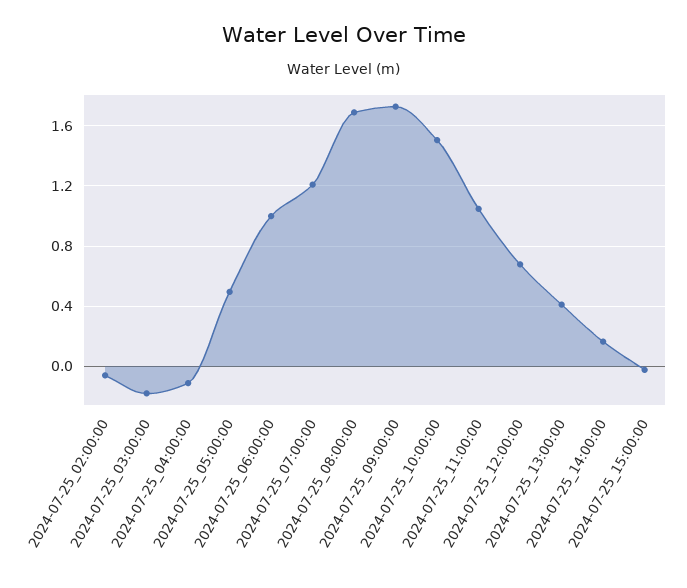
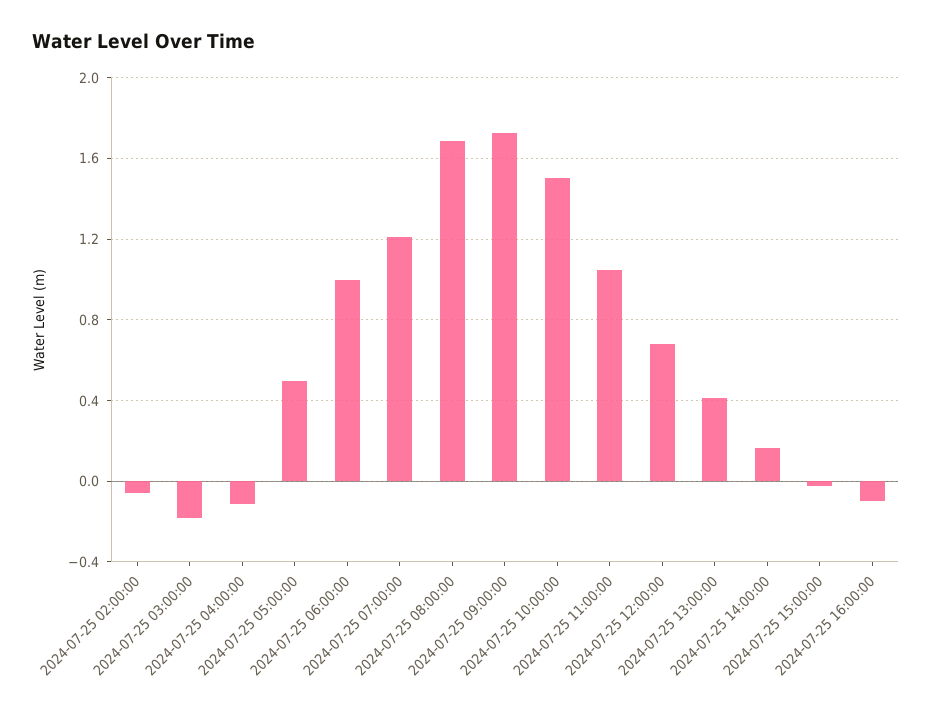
2024-07-25 16:00:00: none -> -0.1

